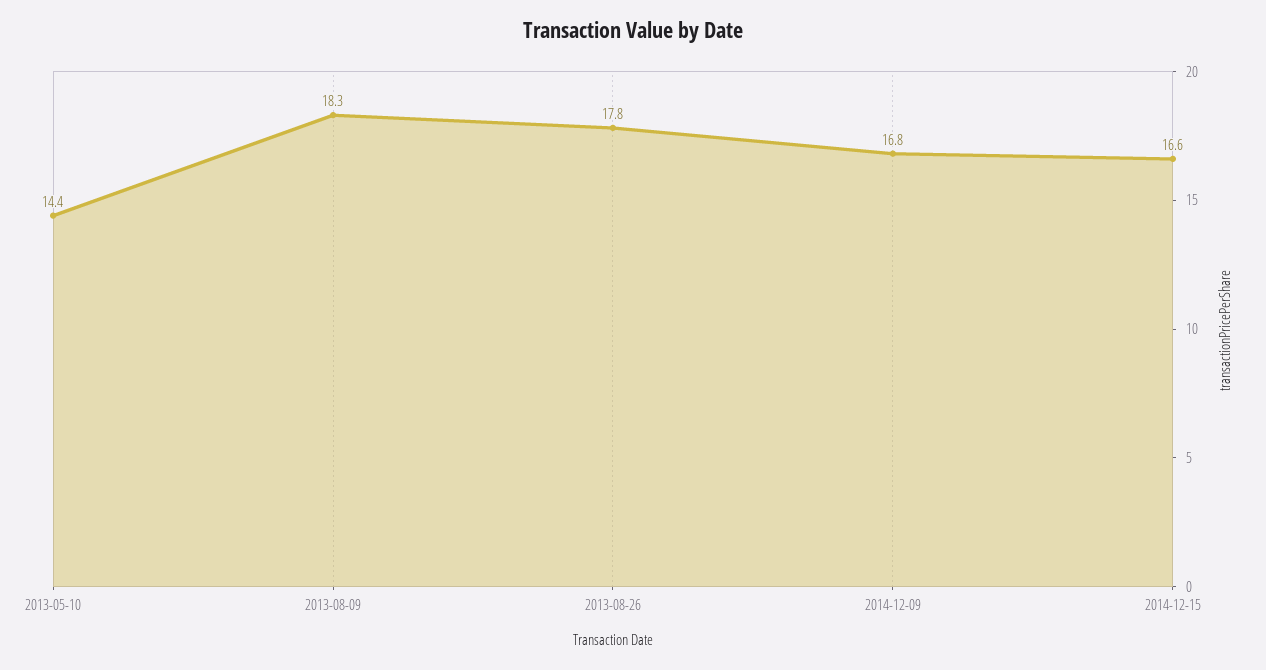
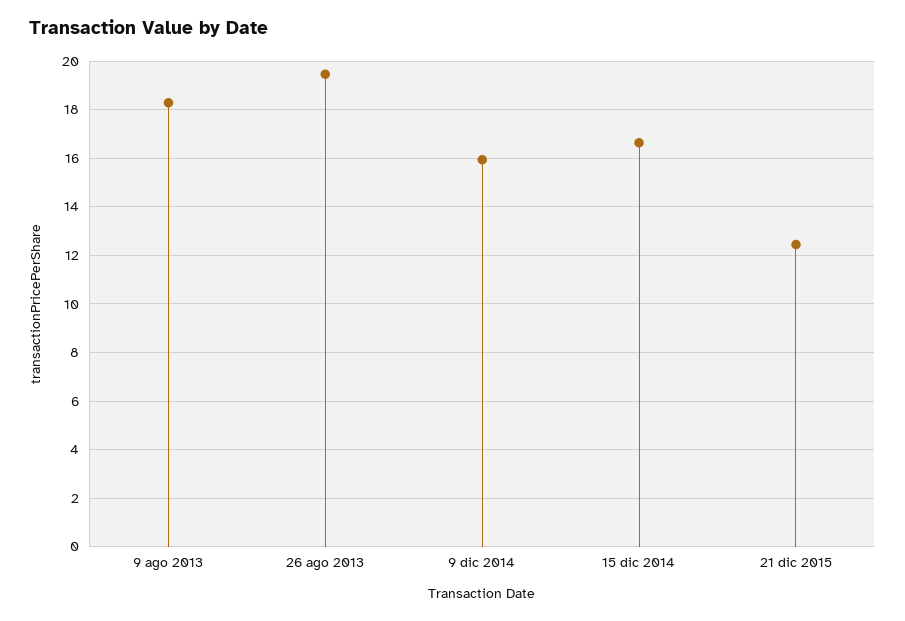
2013-05-10: 14.4 -> none
2013-08-26: 17.8 -> 19.5
2014-12-09: 16.8 -> 16
21 dic 2015: none -> 12.5

